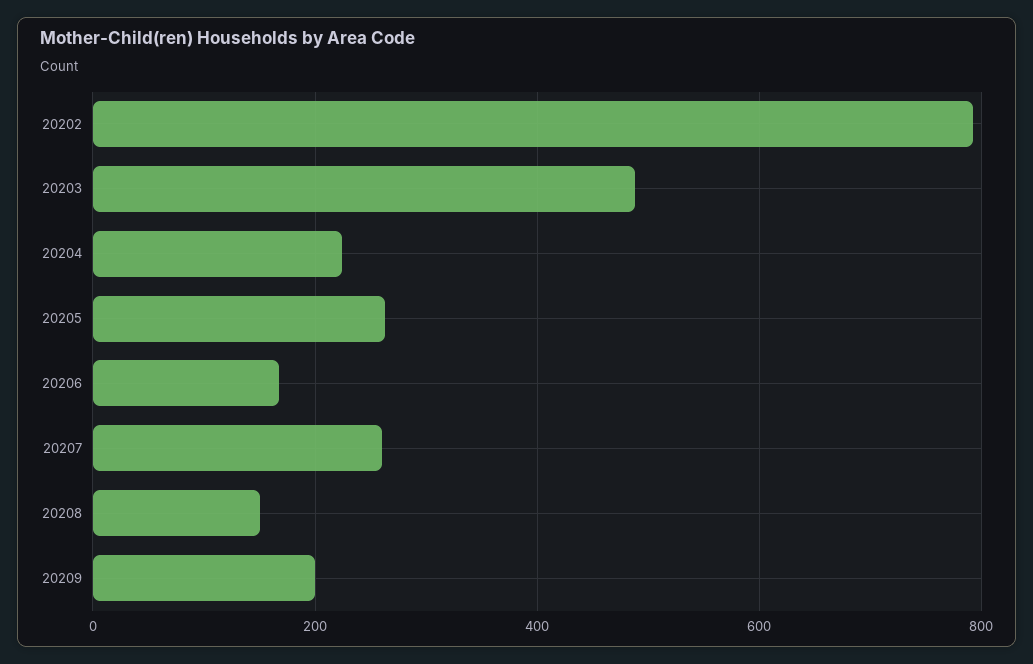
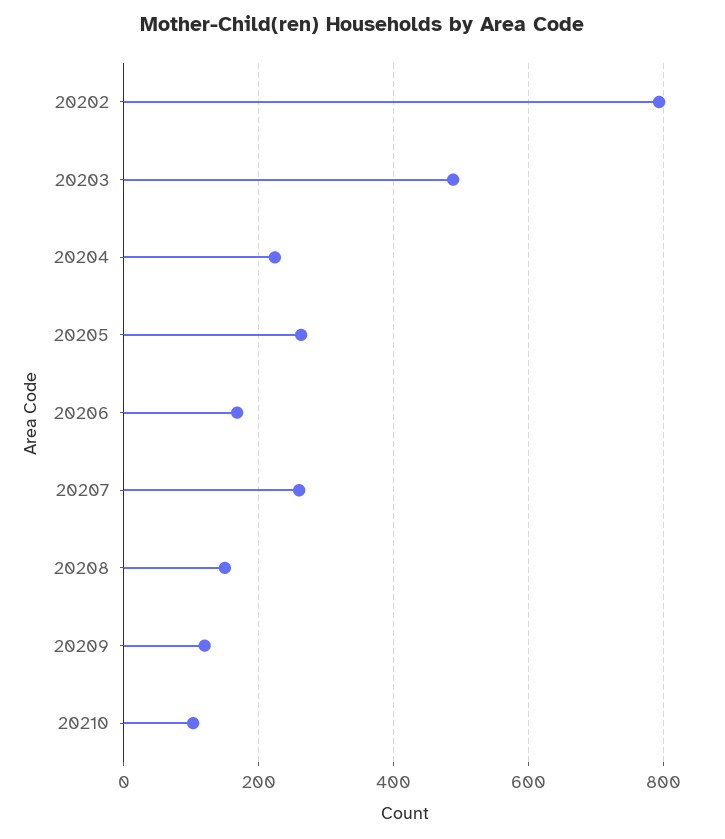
20209: 200 -> 120
20210: none -> 100

